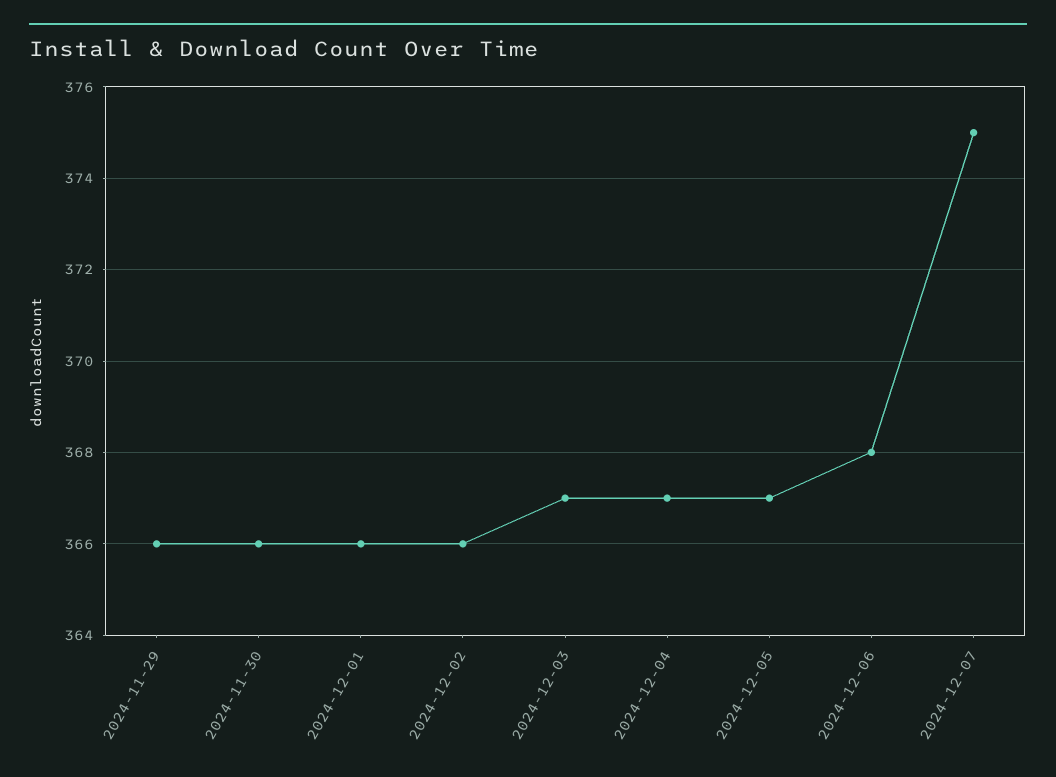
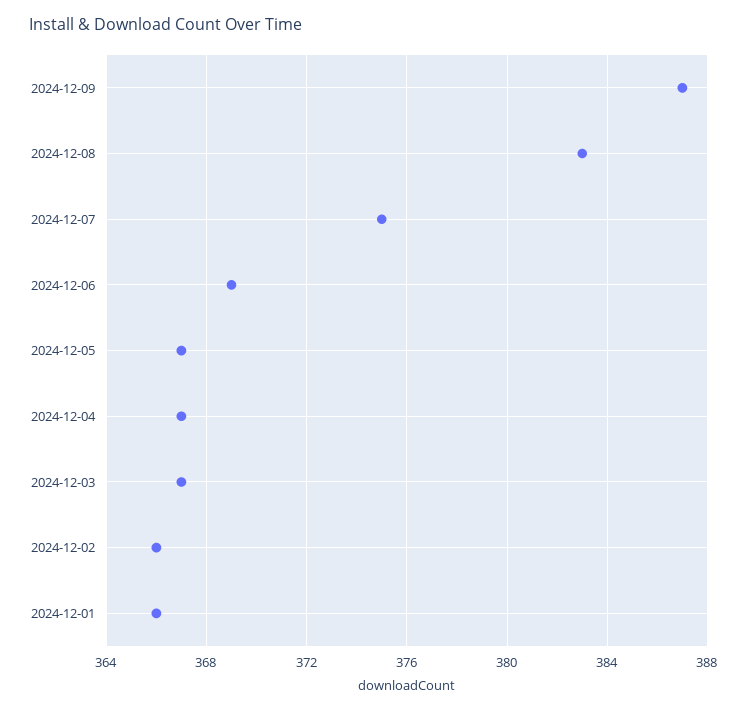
2024-11-29: 366 -> none
2024-11-30: 366 -> none
2024-12-06: 368 -> 369
2024-12-09: none -> 387
2024-12-08: none -> 383

